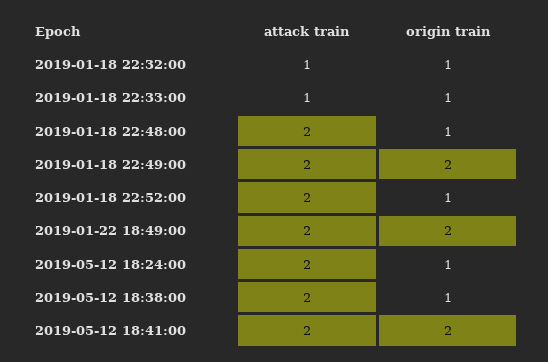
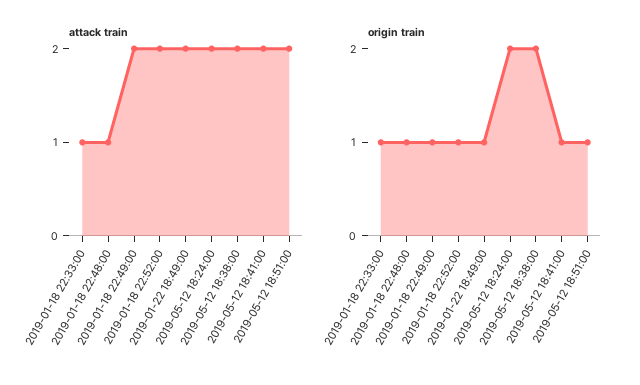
attack train, 2019-01-18 22:32:00: 1 -> none
origin train, 2019-01-18 22:32:00: 1 -> none
attack train, 2019-01-18 22:48:00: 2 -> 1
origin train, 2019-01-18 22:49:00: 2 -> 1
origin train, 2019-01-22 18:49:00: 2 -> 1
origin train, 2019-05-12 18:24:00: 1 -> 2
origin train, 2019-05-12 18:38:00: 1 -> 2
origin train, 2019-05-12 18:41:00: 2 -> 1
attack train, 2019-05-12 18:51:00: none -> 2
origin train, 2019-05-12 18:51:00: none -> 1

